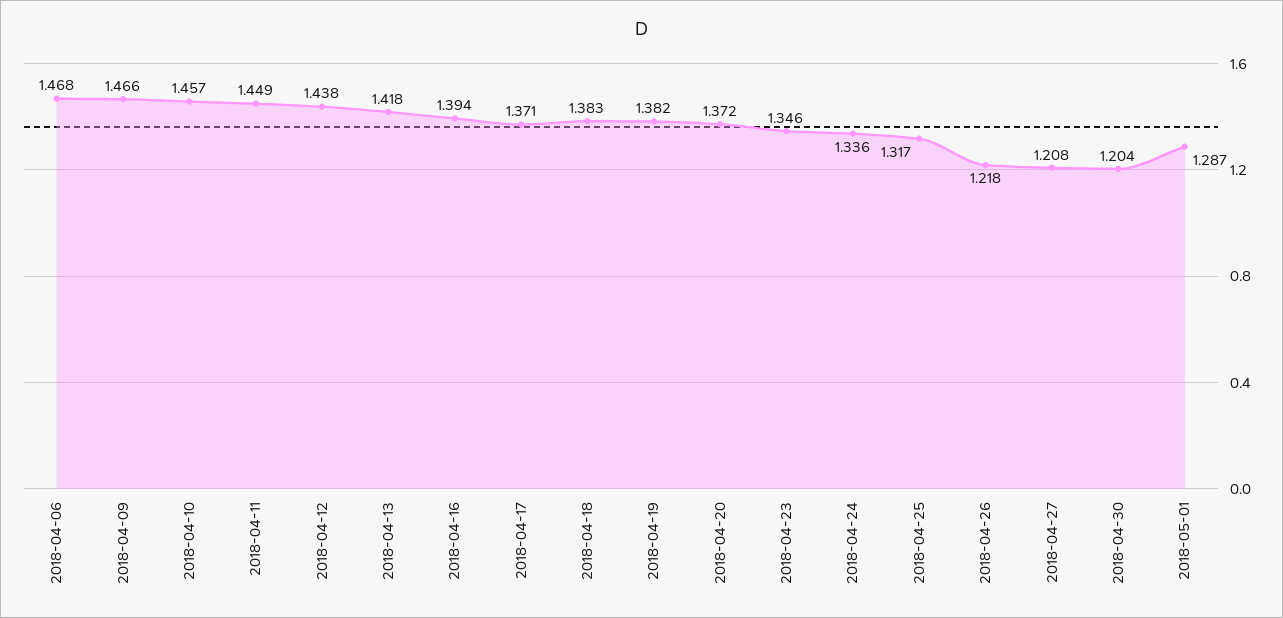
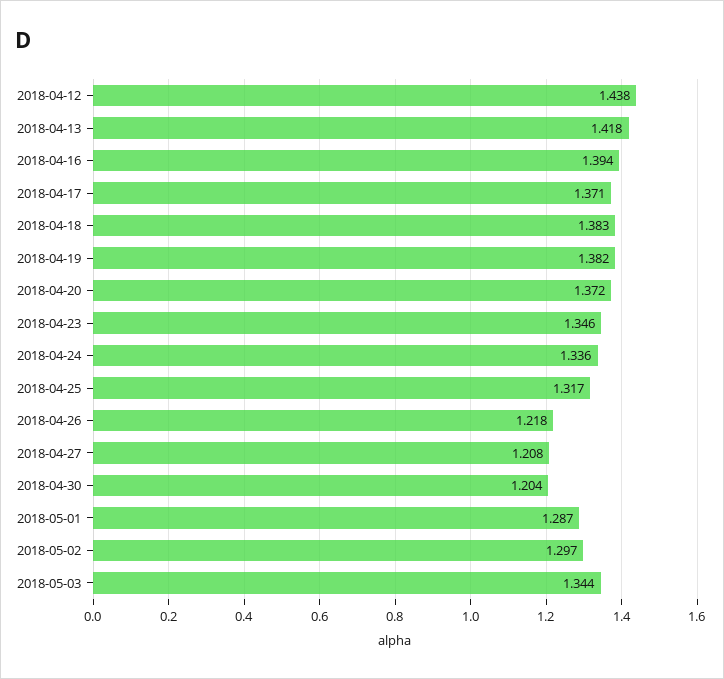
2018-04-06: 1.468 -> none
2018-04-09: 1.466 -> none
2018-04-10: 1.457 -> none
2018-04-11: 1.449 -> none
2018-05-02: none -> 1.297
2018-05-03: none -> 1.344

